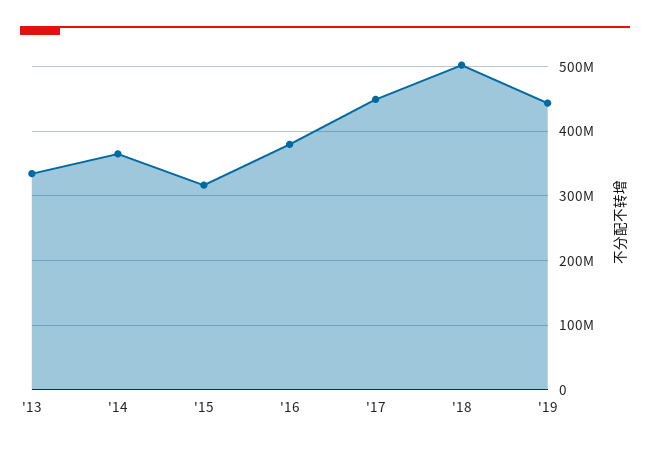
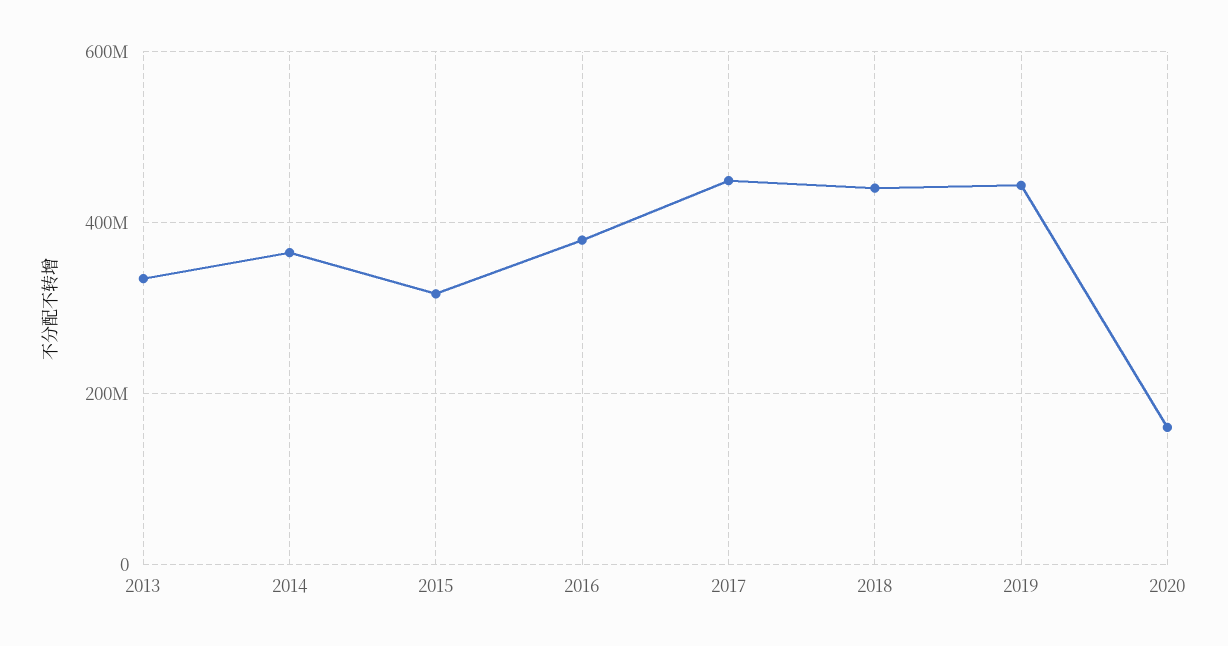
'18: 500000000 -> 440000000
2020: none -> 160000000

